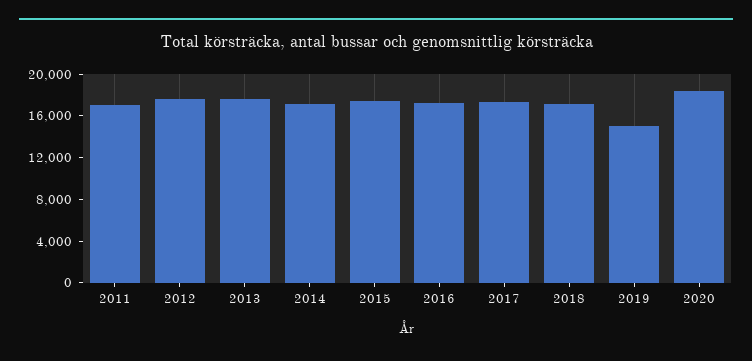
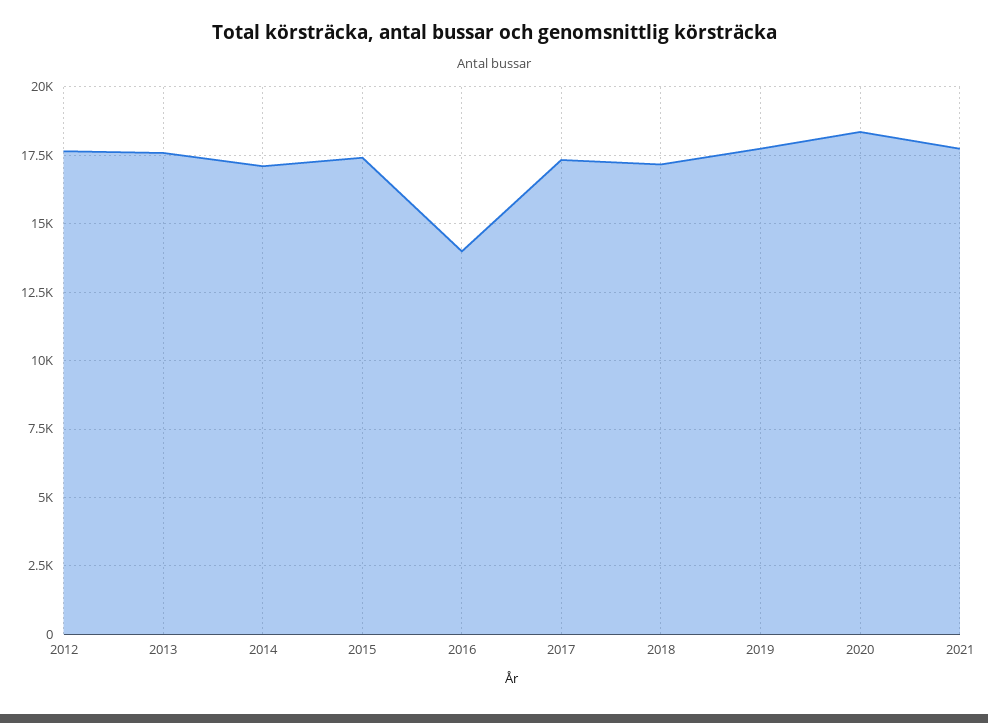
2011: 17000 -> none
2016: 17000 -> 14000
2019: 15000 -> 17750
2021: none -> 17750

